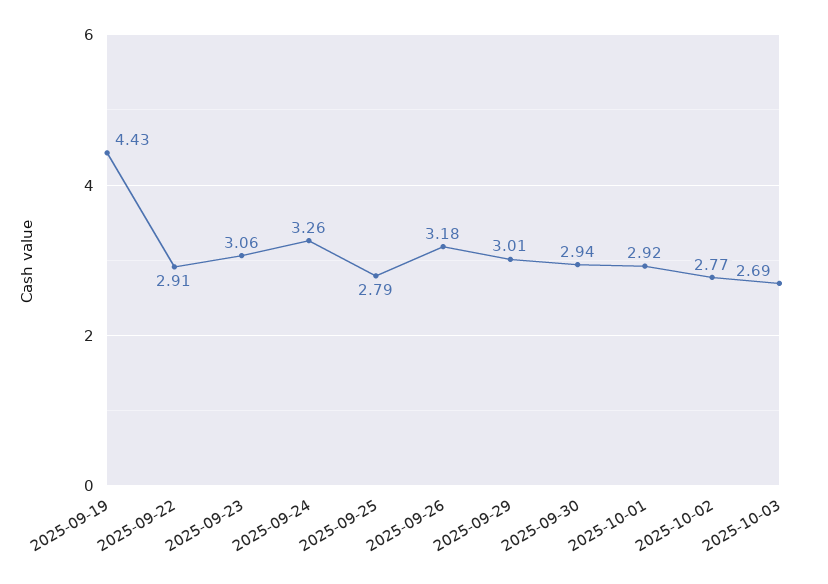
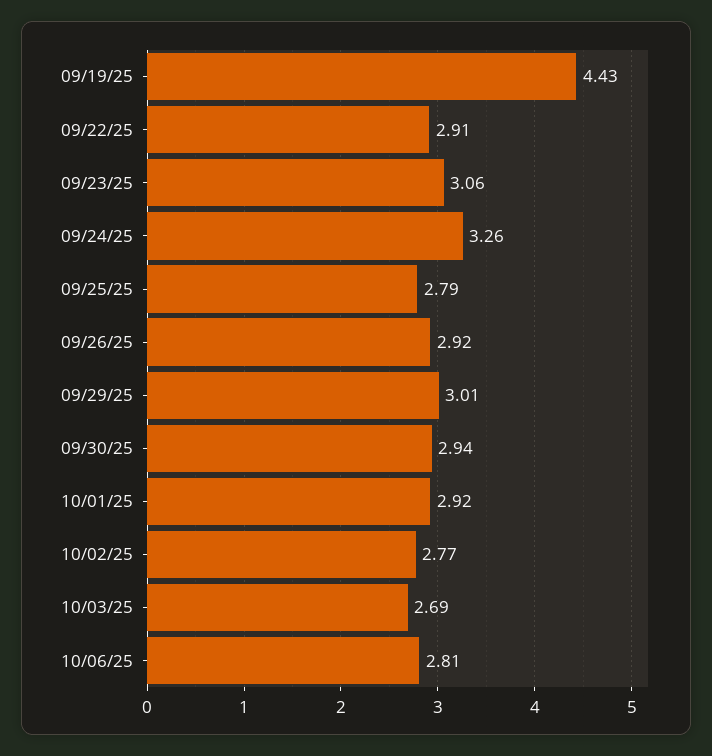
2025-09-26: 3.18 -> 2.92
10/06/25: none -> 2.81

